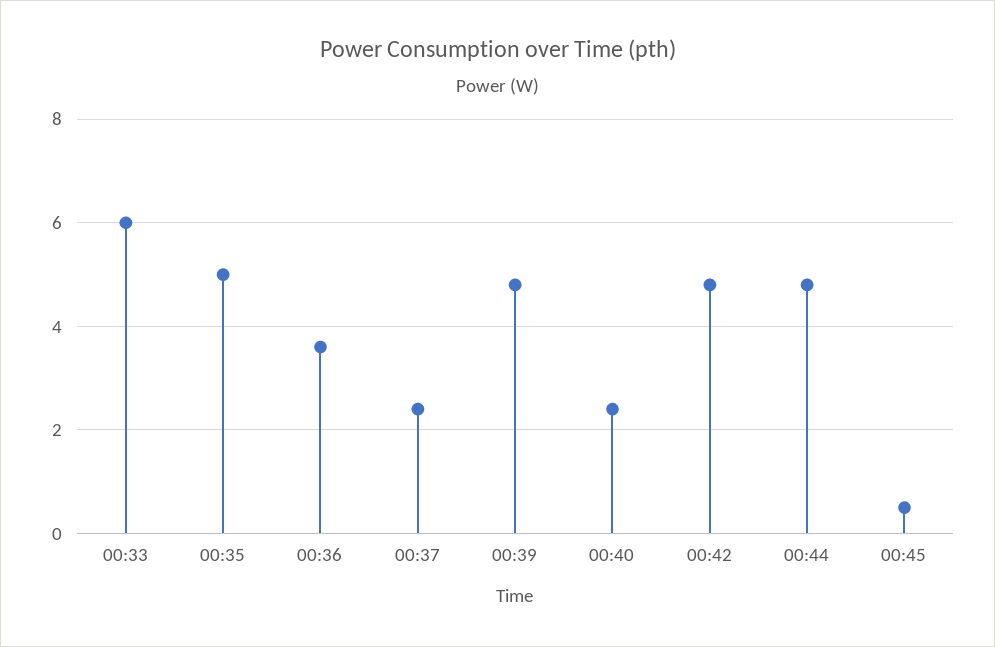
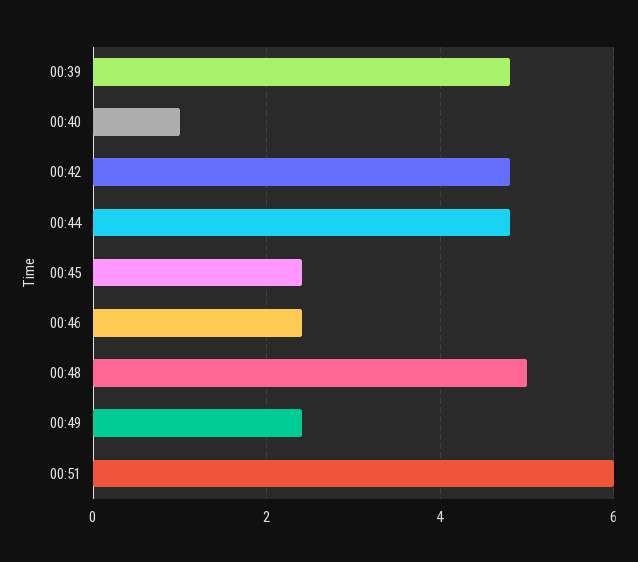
00:33: 6 -> none
00:35: 5 -> none
00:36: 3.5 -> none
00:37: 2.5 -> none
00:40: 2.5 -> 1
00:45: 0.5 -> 2.5
00:46: none -> 2.5
00:48: none -> 5
00:49: none -> 2.5
00:51: none -> 6

